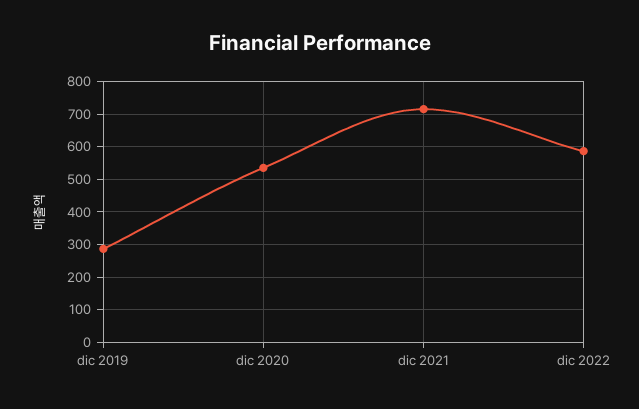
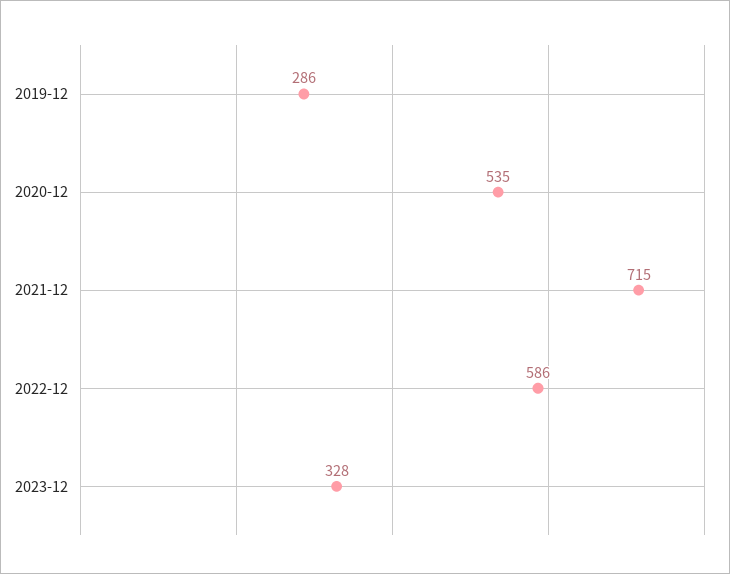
2023-12: none -> 328

